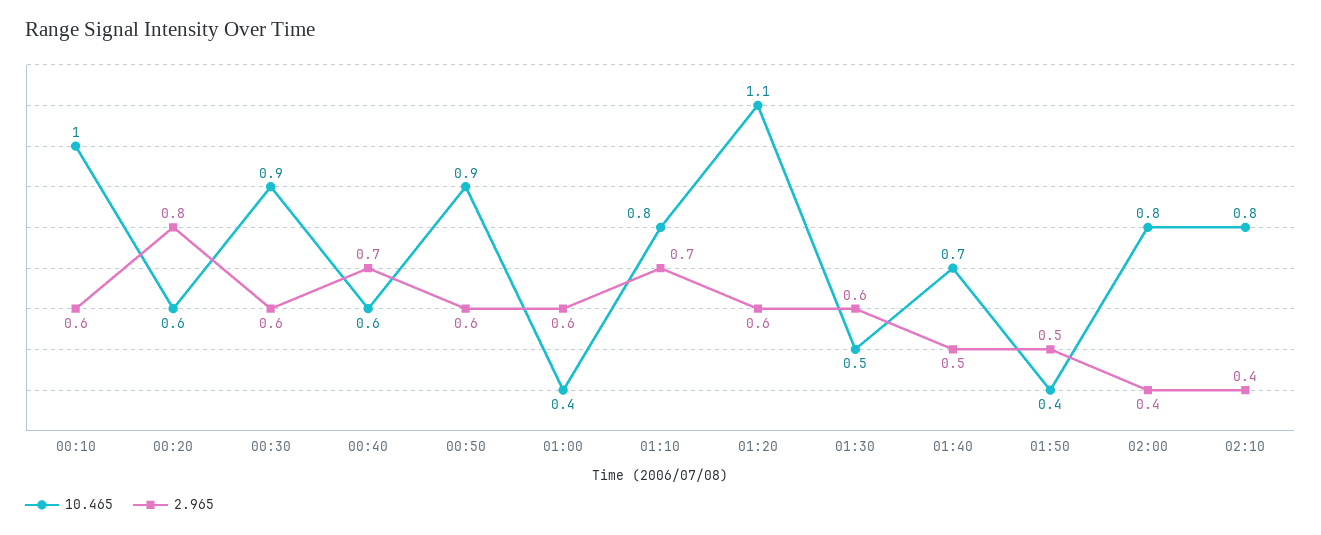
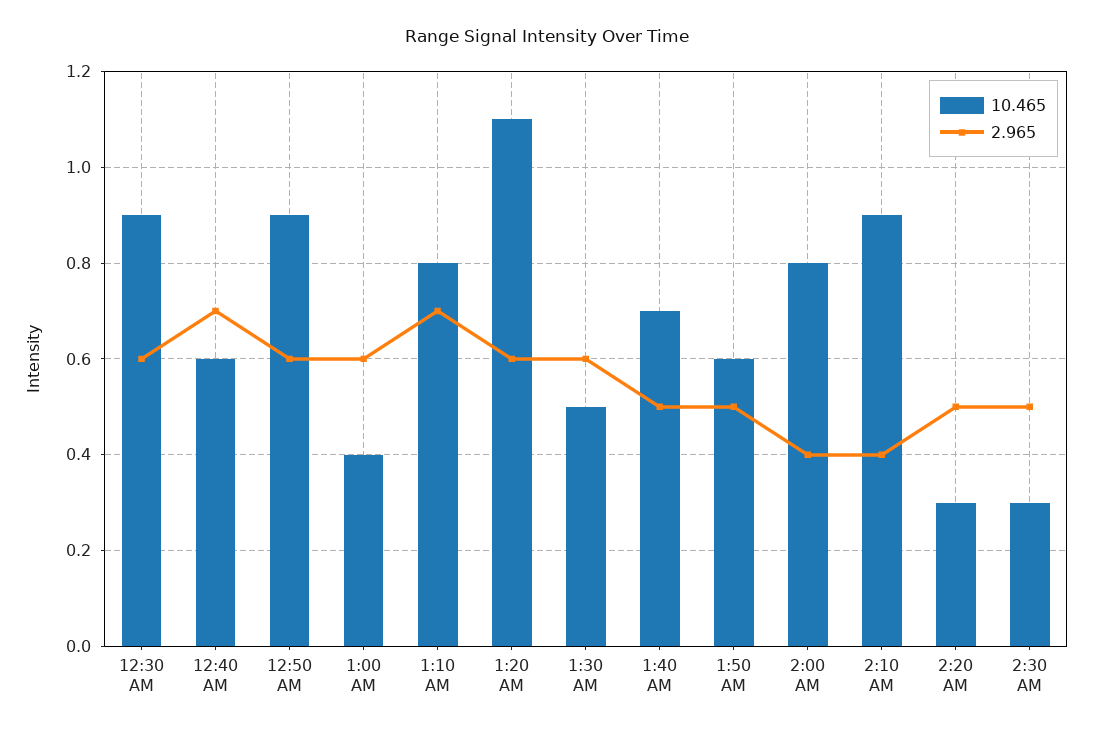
10.465, 00:10: 1 -> none
2.965, 00:10: 0.6 -> none
10.465, 00:20: 0.6 -> none
2.965, 00:20: 0.8 -> none
10.465, 01:50: 0.4 -> 0.6
10.465, 02:10: 0.8 -> 0.9
10.465, 2:20 AM: none -> 0.3
2.965, 2:20 AM: none -> 0.5
10.465, 2:30 AM: none -> 0.3
2.965, 2:30 AM: none -> 0.5

